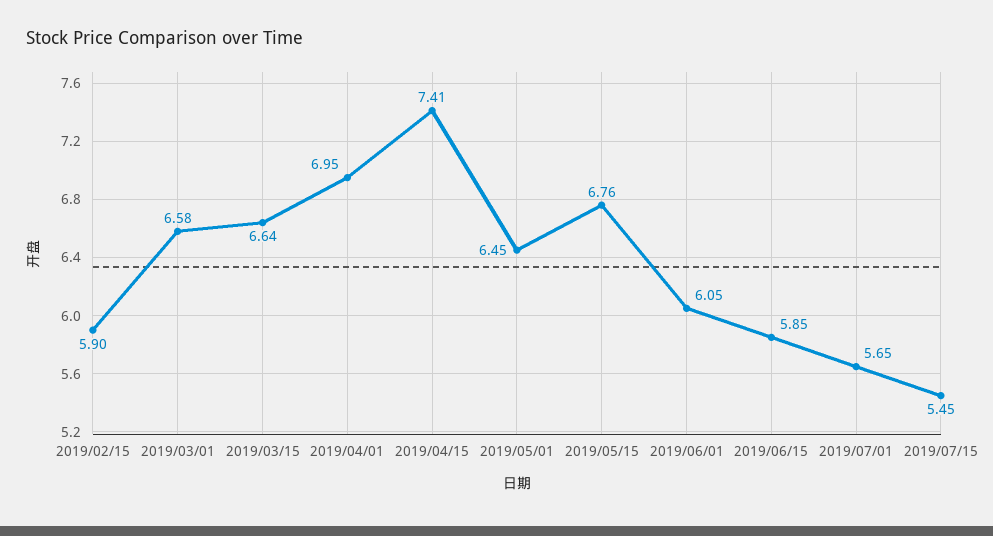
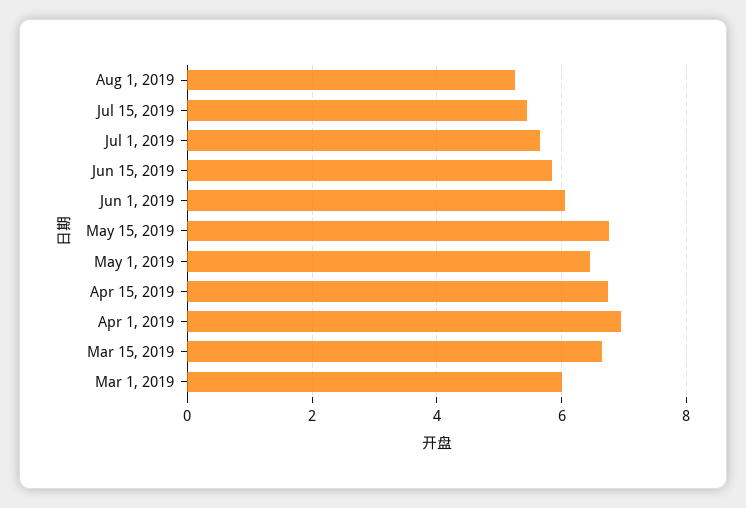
2019/02/15: 5.9 -> none
2019/03/01: 6.58 -> 6
2019/04/15: 7.41 -> 6.8
Aug 1, 2019: none -> 5.2

